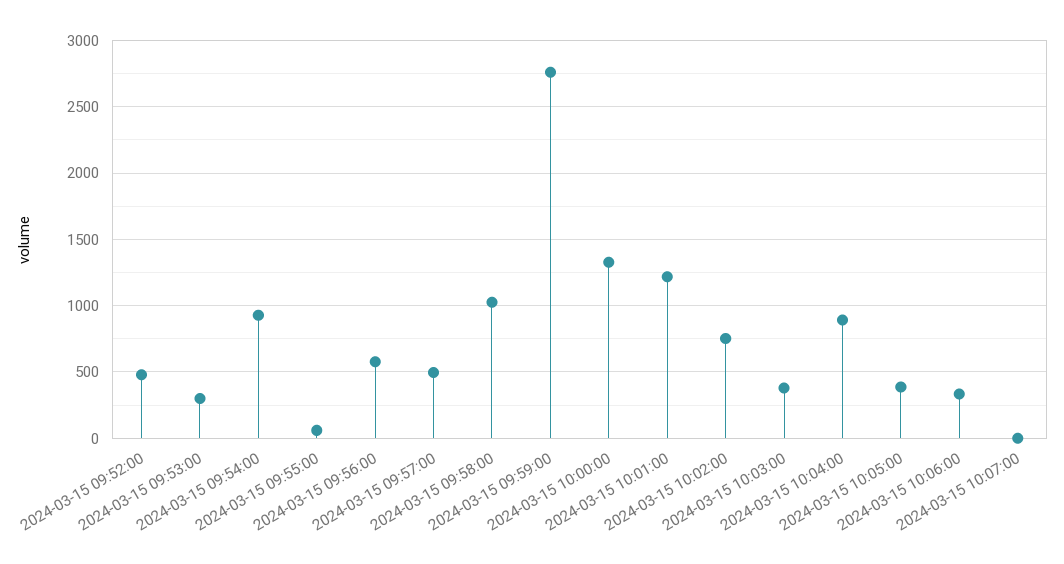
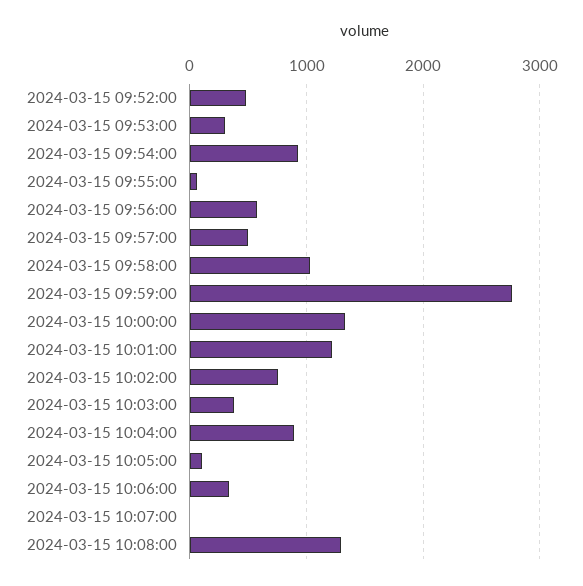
2024-03-15 10:05:00: 400 -> 100
2024-03-15 10:08:00: none -> 1300

